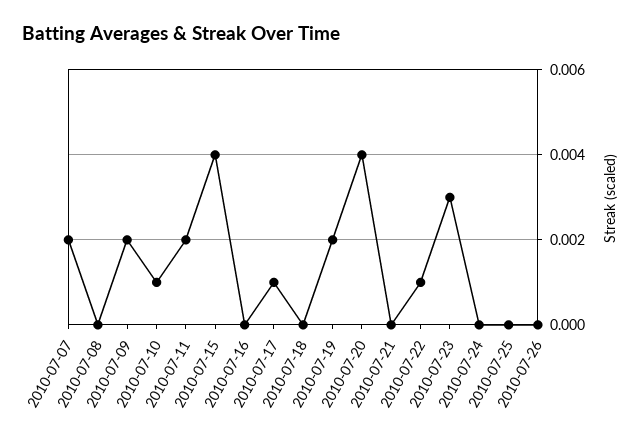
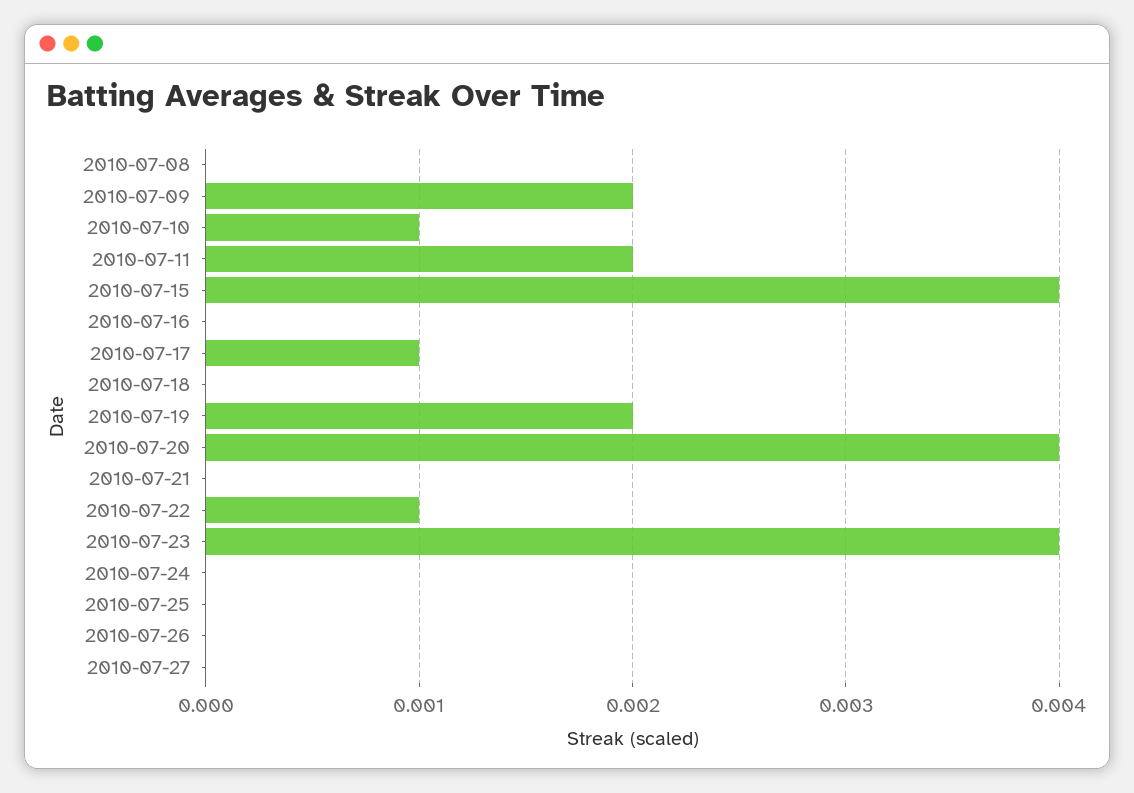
2010-07-07: 0.002 -> none
2010-07-23: 0.003 -> 0.004
2010-07-27: none -> 0

